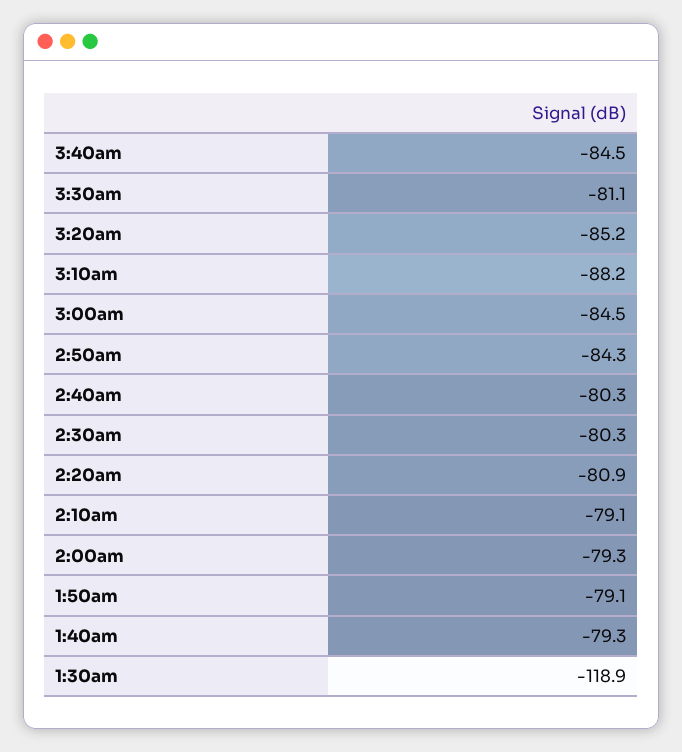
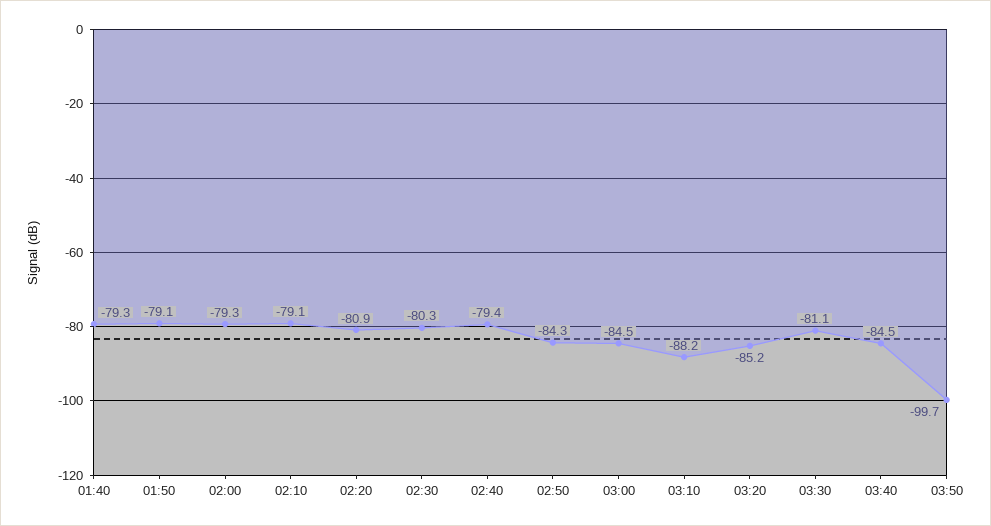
2:40am: -80.3 -> -79.4
1:30am: -118.9 -> none
03:50: none -> -99.7

